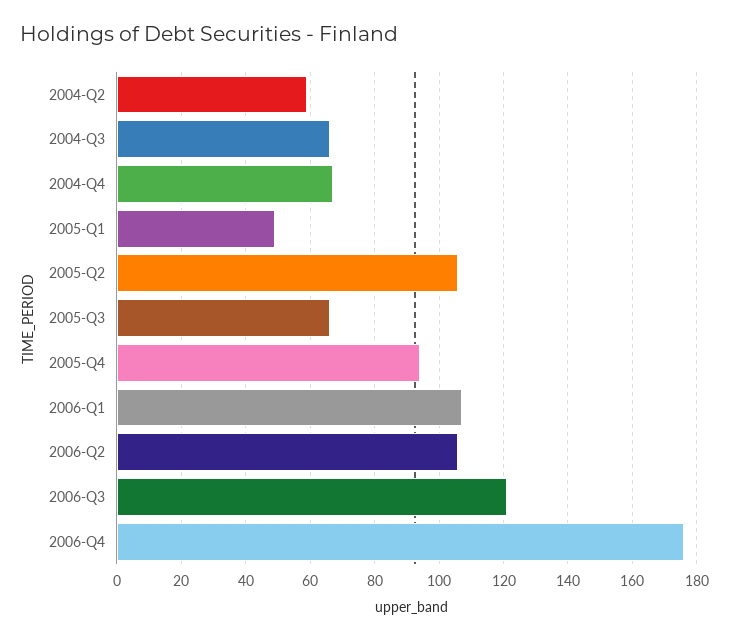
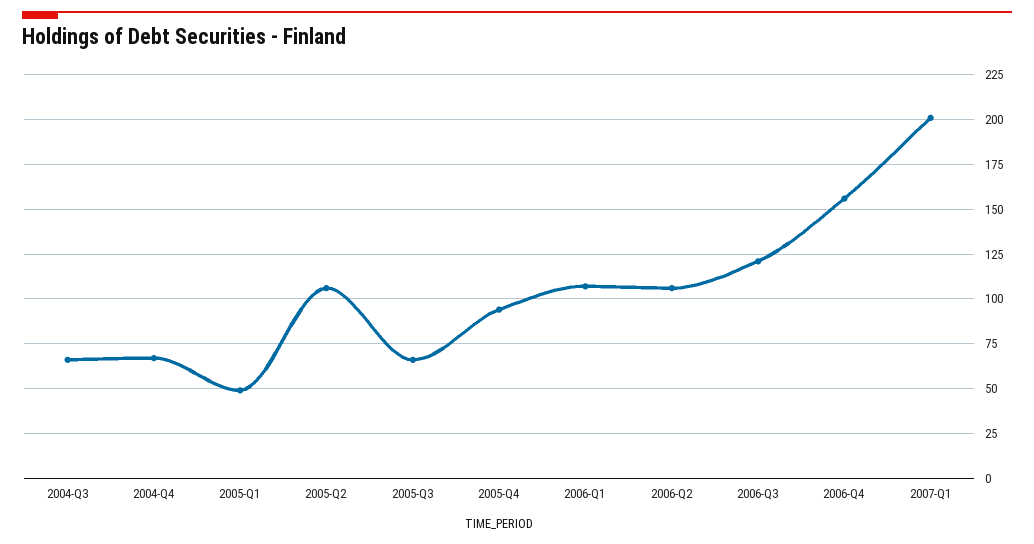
2004-Q2: 60 -> none
2006-Q4: 175 -> 155
2007-Q1: none -> 200

